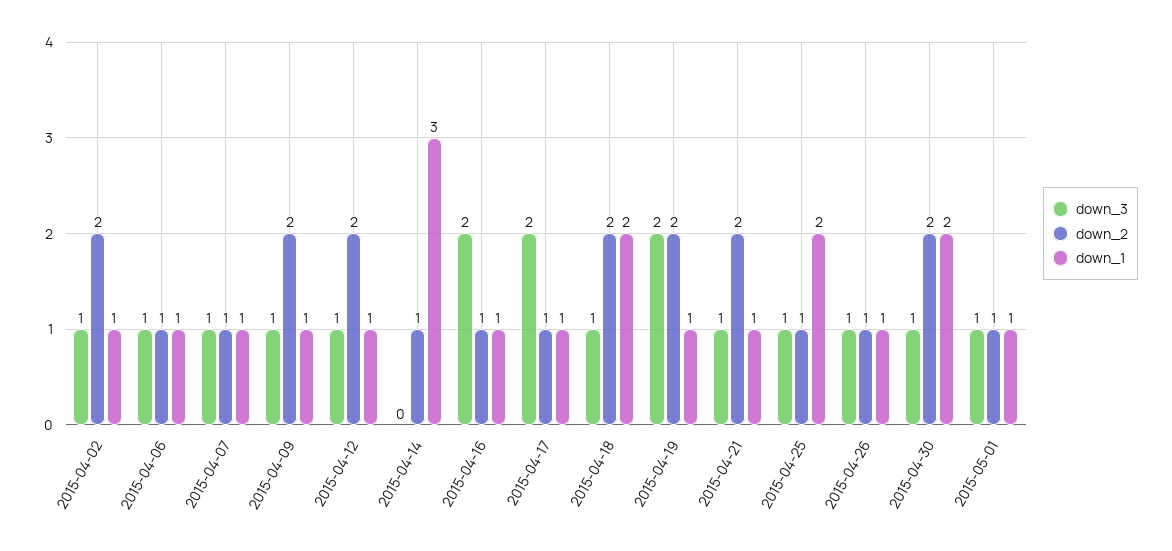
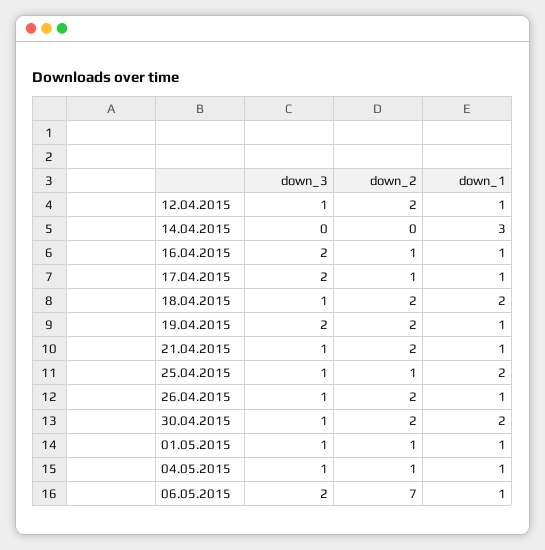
down_3, 2015-04-02: 1 -> none
down_2, 2015-04-02: 2 -> none
down_1, 2015-04-02: 1 -> none
down_3, 2015-04-06: 1 -> none
down_2, 2015-04-06: 1 -> none
down_1, 2015-04-06: 1 -> none
down_3, 2015-04-07: 1 -> none
down_2, 2015-04-07: 1 -> none
down_1, 2015-04-07: 1 -> none
down_3, 2015-04-09: 1 -> none
down_2, 2015-04-09: 2 -> none
down_1, 2015-04-09: 1 -> none
down_2, 2015-04-14: 1 -> 0
down_2, 2015-04-26: 1 -> 2
down_3, 04.05.2015: none -> 1
down_2, 04.05.2015: none -> 1
down_1, 04.05.2015: none -> 1
down_3, 06.05.2015: none -> 2
down_2, 06.05.2015: none -> 7
down_1, 06.05.2015: none -> 1

